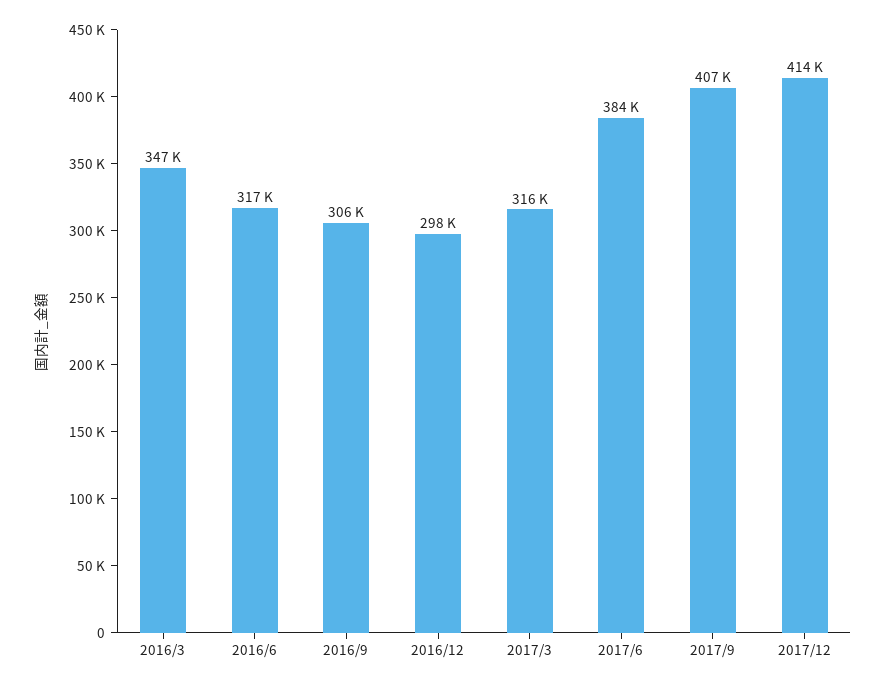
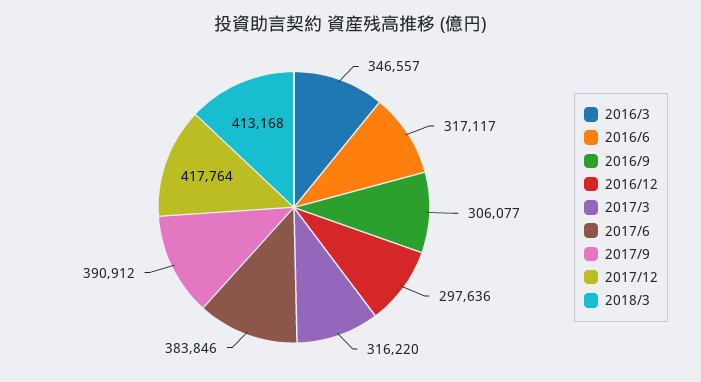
2017/9: 407000 -> 390912
2017/12: 414000 -> 417764
2018/3: none -> 413168

